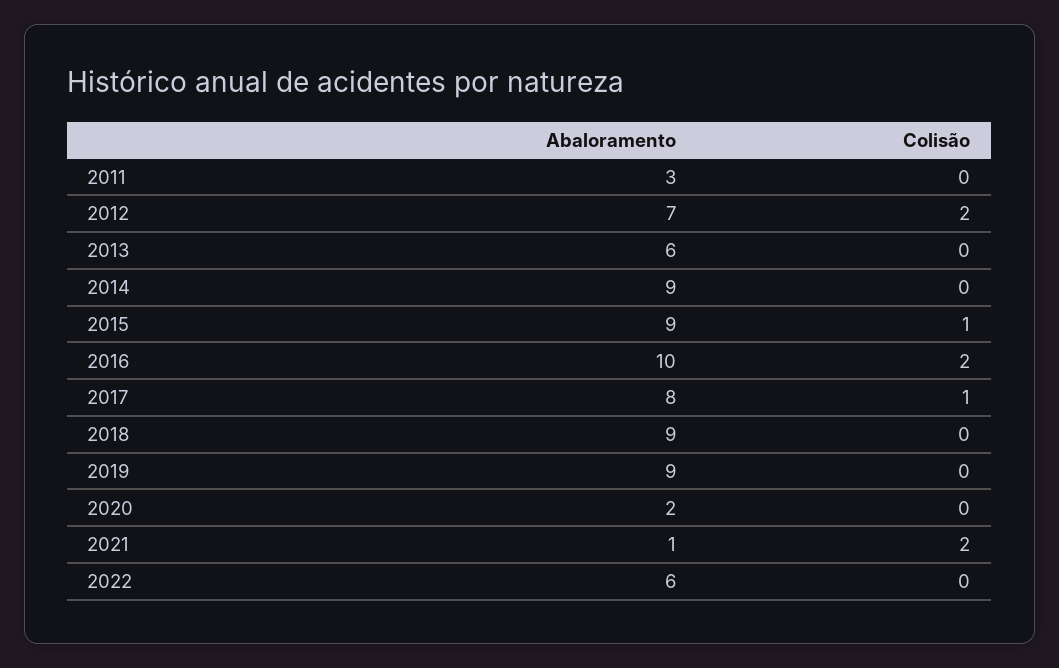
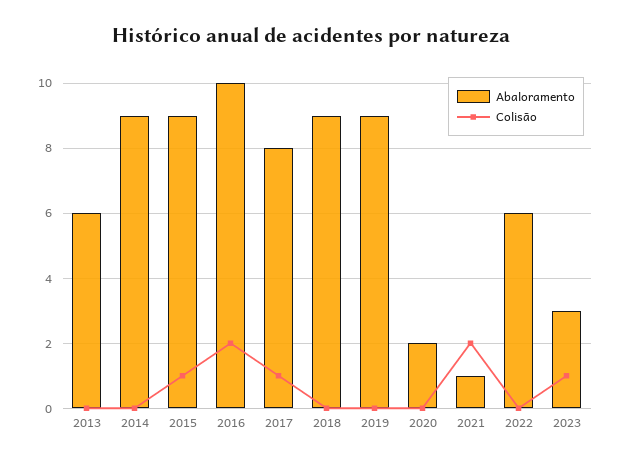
Abaloramento, 2011: 3 -> none
Colisão, 2011: 0 -> none
Abaloramento, 2012: 7 -> none
Colisão, 2012: 2 -> none
Abaloramento, 2023: none -> 3
Colisão, 2023: none -> 1

